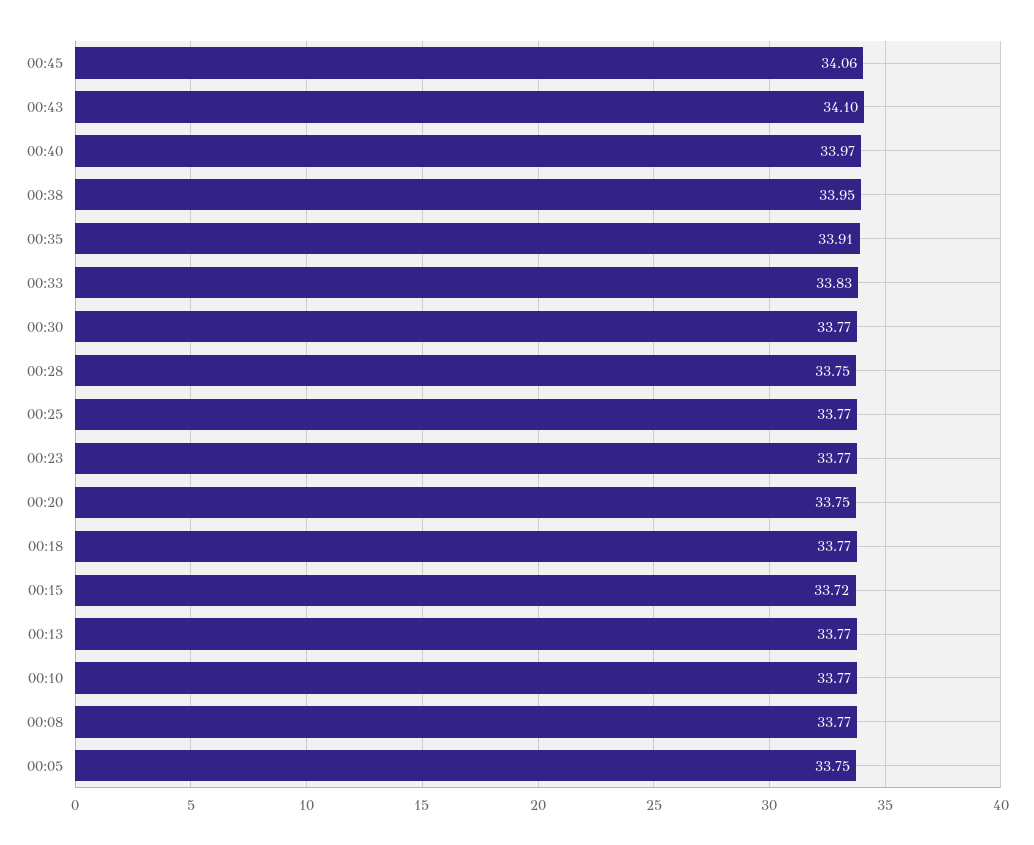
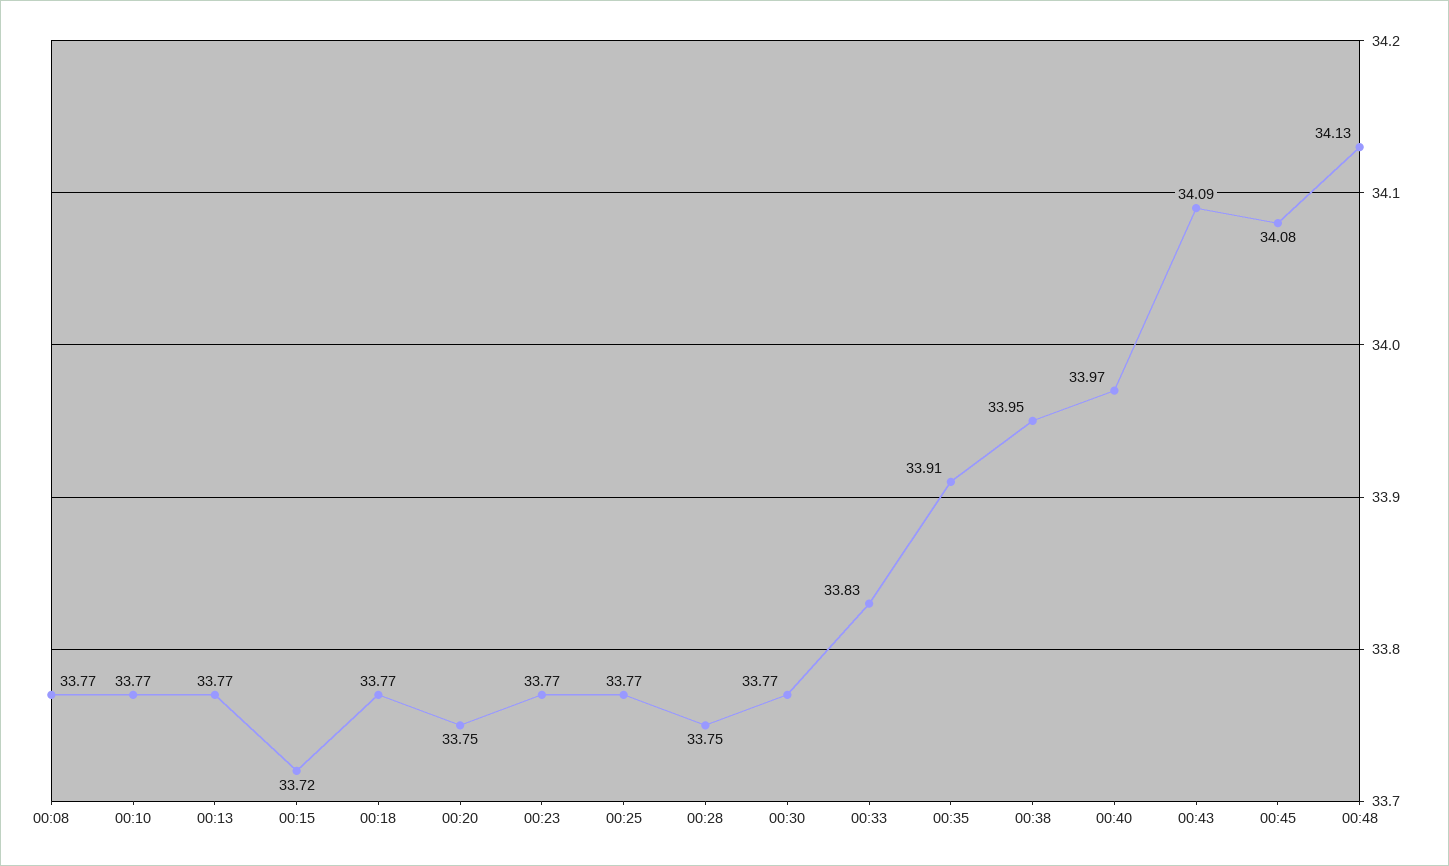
00:45: 34.06 -> 34.08
00:43: 34.1 -> 34.09
00:05: 33.75 -> none
00:48: none -> 34.13

